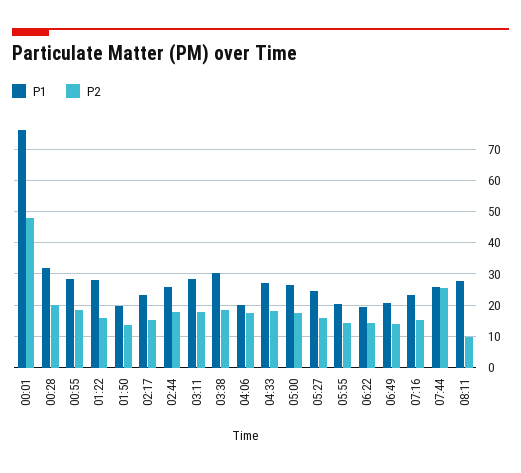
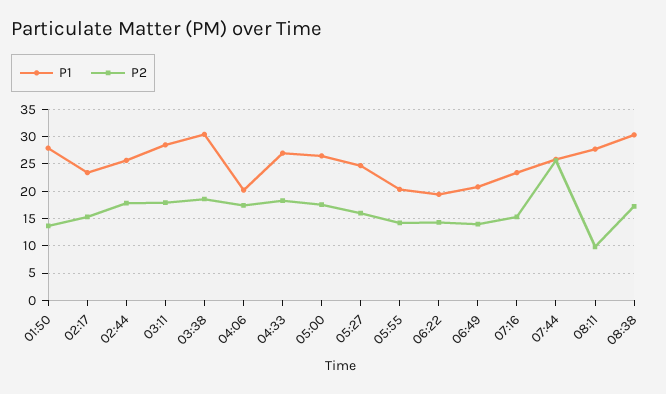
P1, 00:01: 76 -> none
P2, 00:01: 48 -> none
P1, 00:28: 32 -> none
P2, 00:28: 20 -> none
P1, 00:55: 28 -> none
P2, 00:55: 18 -> none
P1, 01:22: 28 -> none
P2, 01:22: 16 -> none
P1, 01:50: 20 -> 27.5
P1, 08:38: none -> 30
P2, 08:38: none -> 17.5

